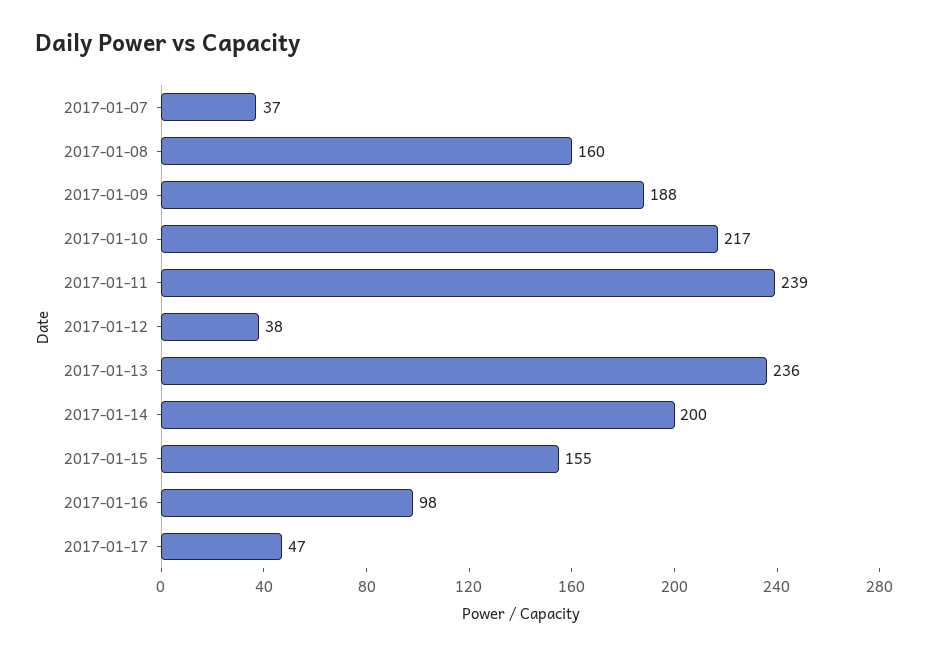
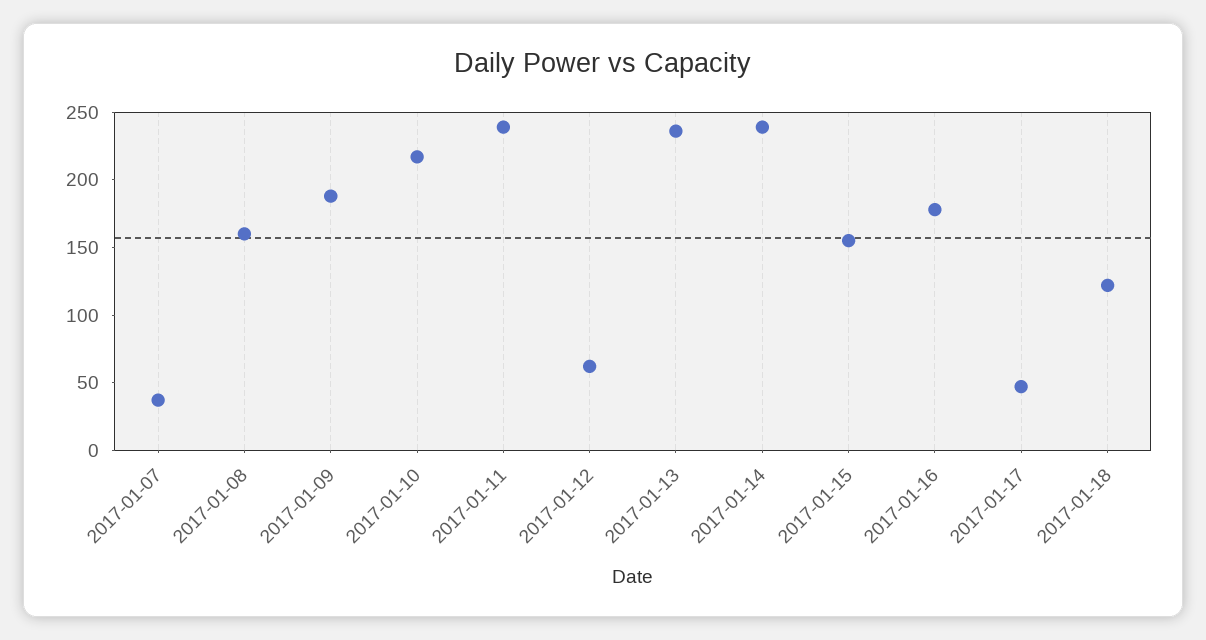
2017-01-12: 38 -> 60
2017-01-14: 200 -> 240
2017-01-16: 98 -> 180
2017-01-18: none -> 120

